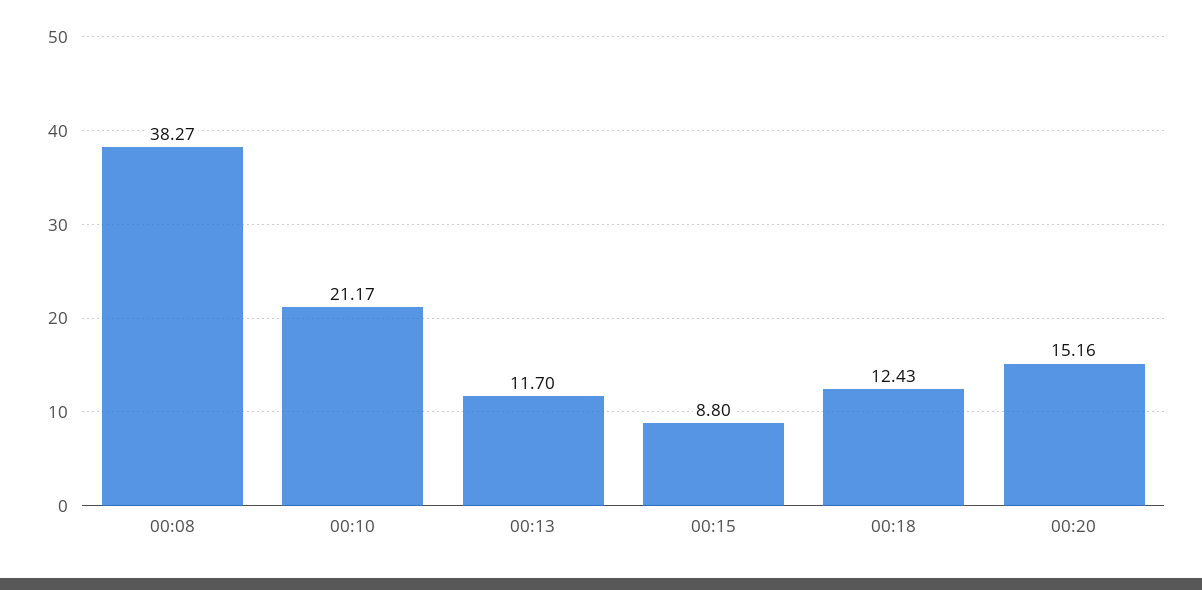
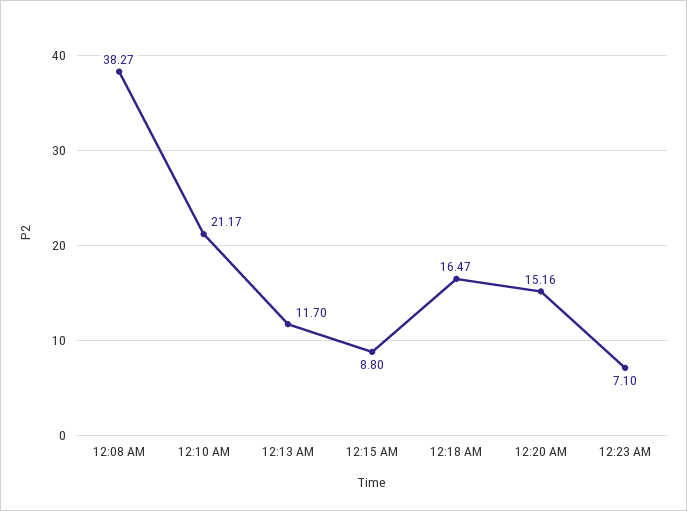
00:18: 12.43 -> 16.47
12:23 AM: none -> 7.1

